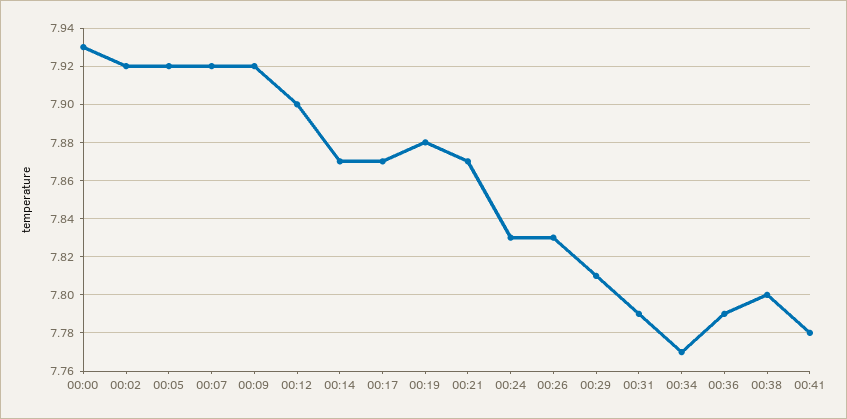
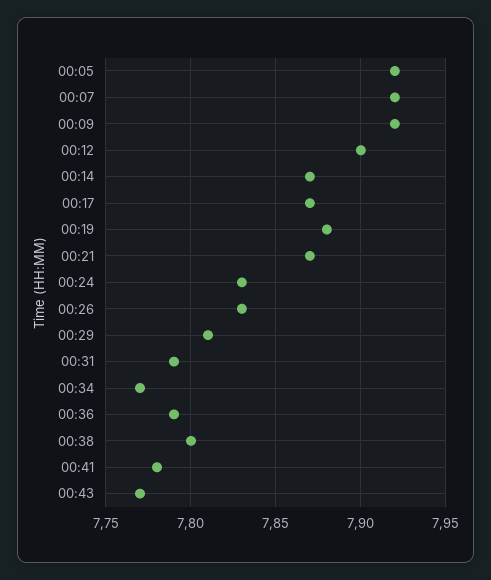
00:00: 7.93 -> none
00:02: 7.92 -> none
00:43: none -> 7.77

